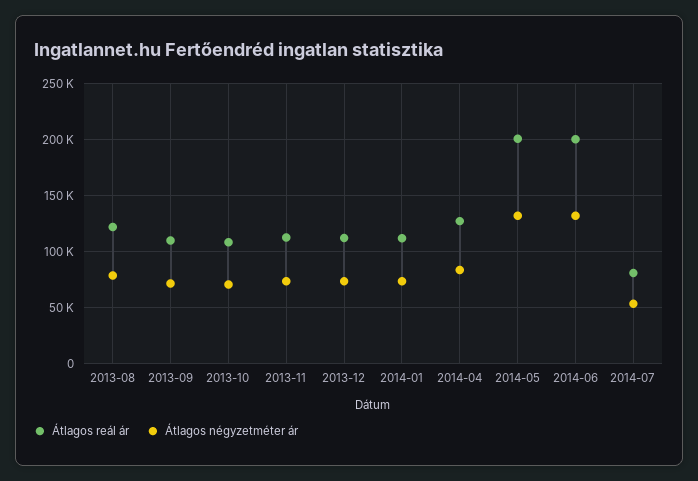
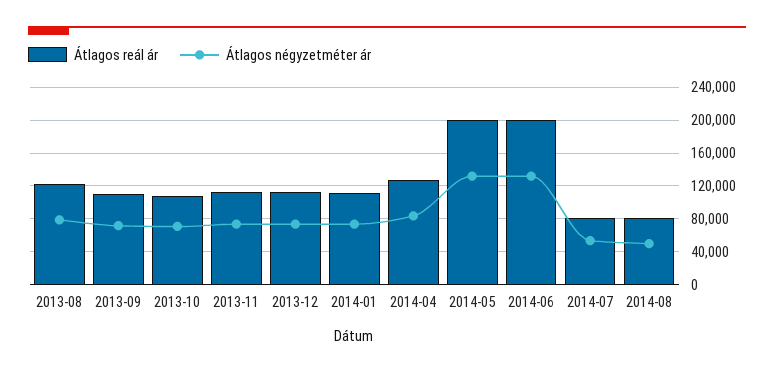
Átlagos reál ár, 2014-08: none -> 80000
Átlagos négyzetméter ár, 2014-08: none -> 50000

